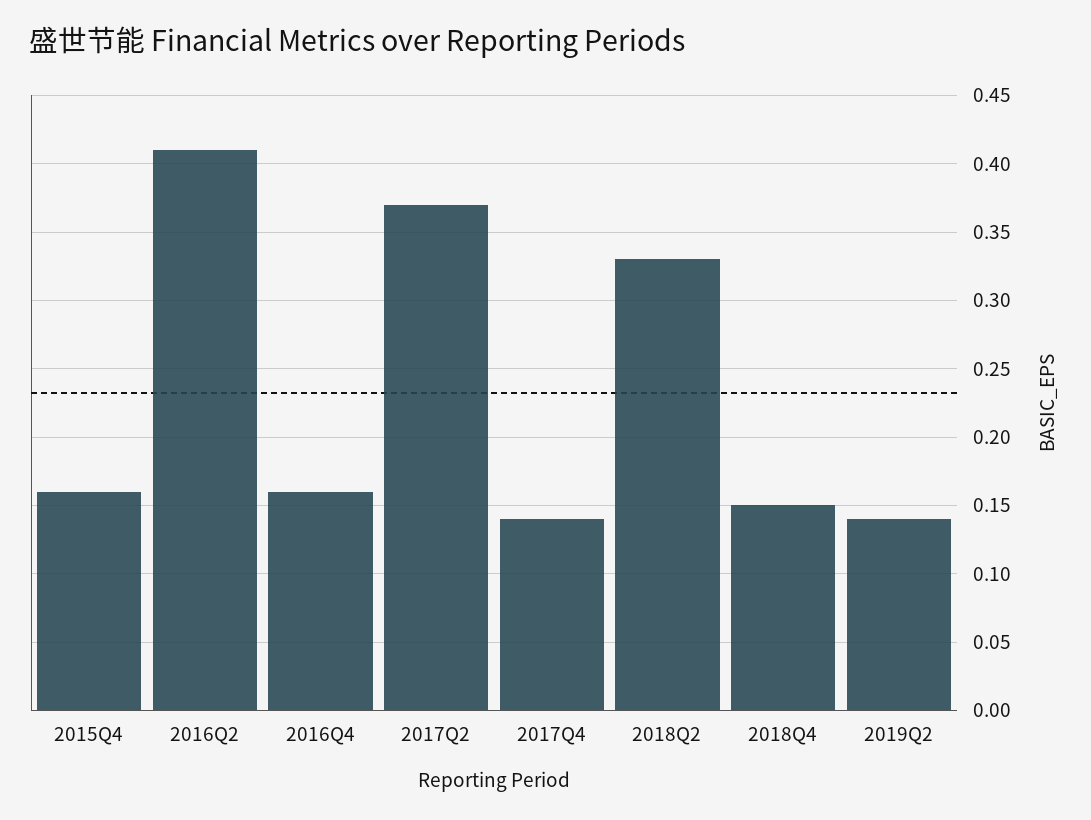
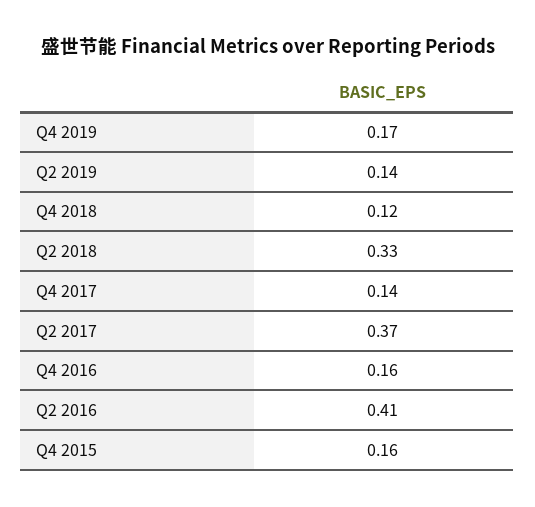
2018Q4: 0.15 -> 0.12
Q4 2019: none -> 0.17

